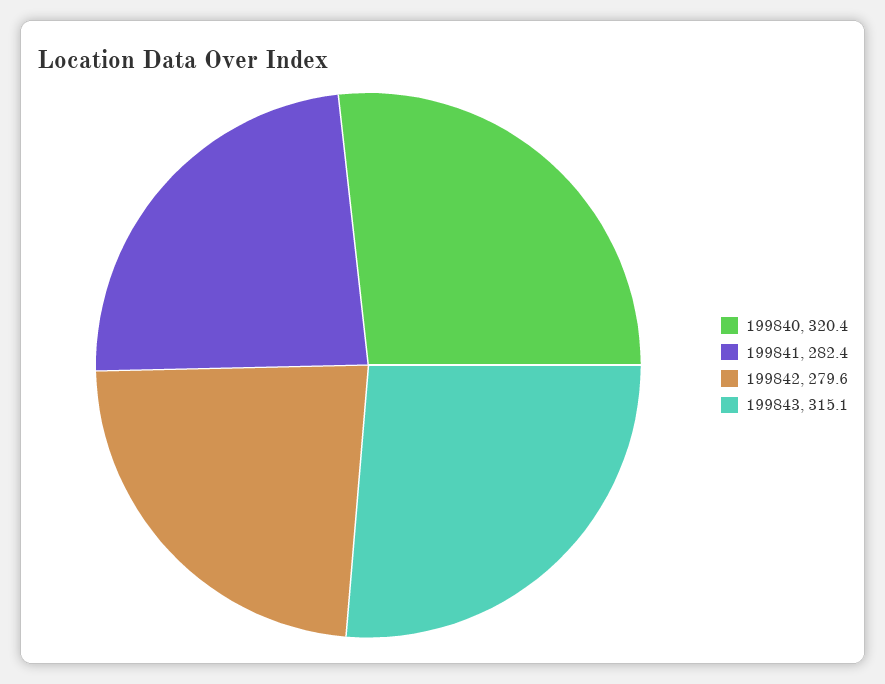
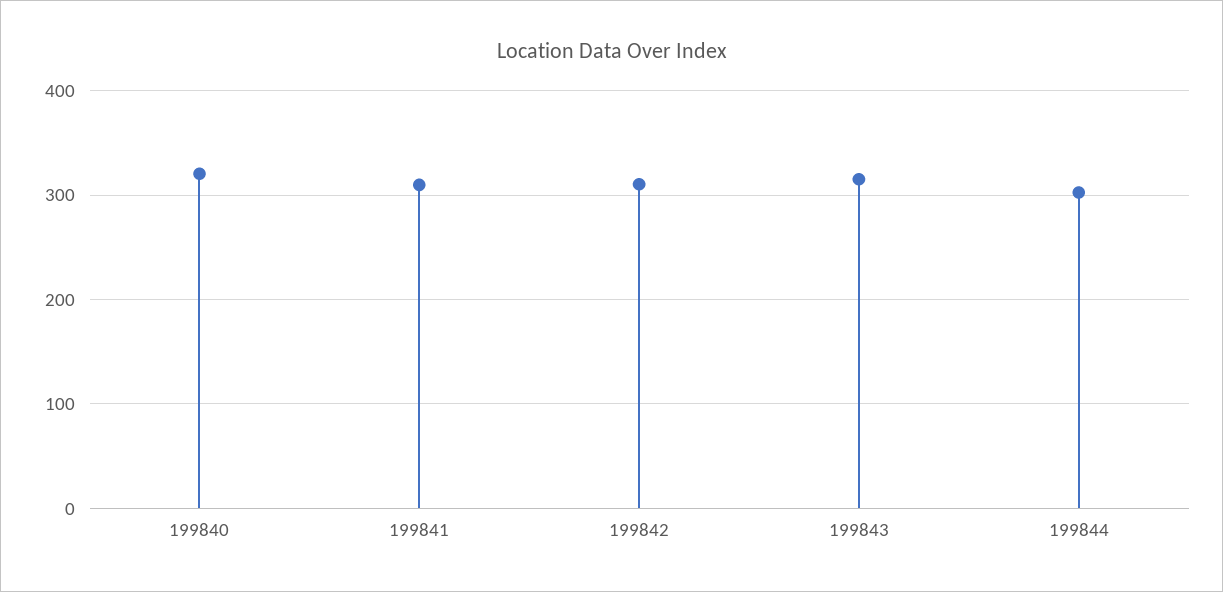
199841: 282.4 -> 310
199842: 279.6 -> 310
199844: none -> 300

